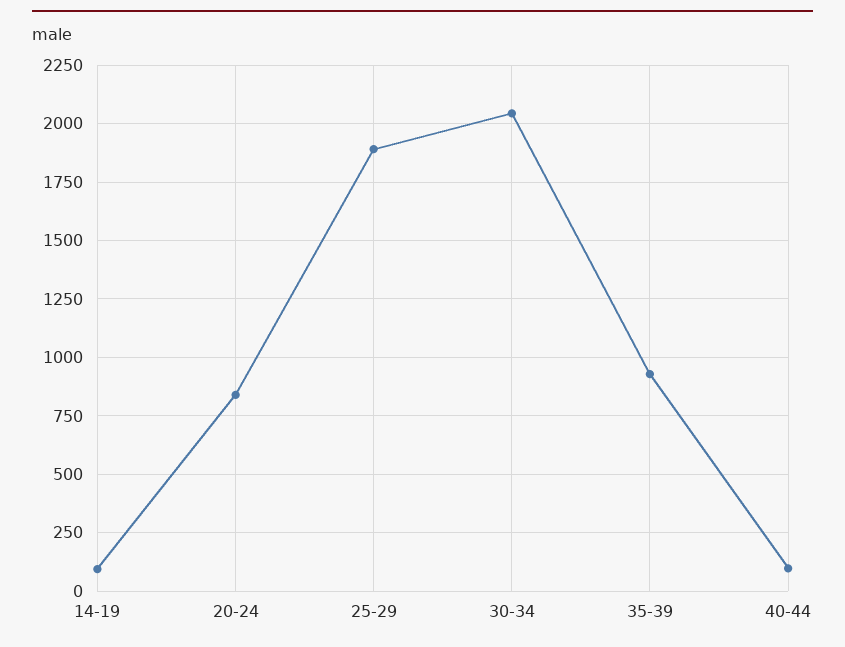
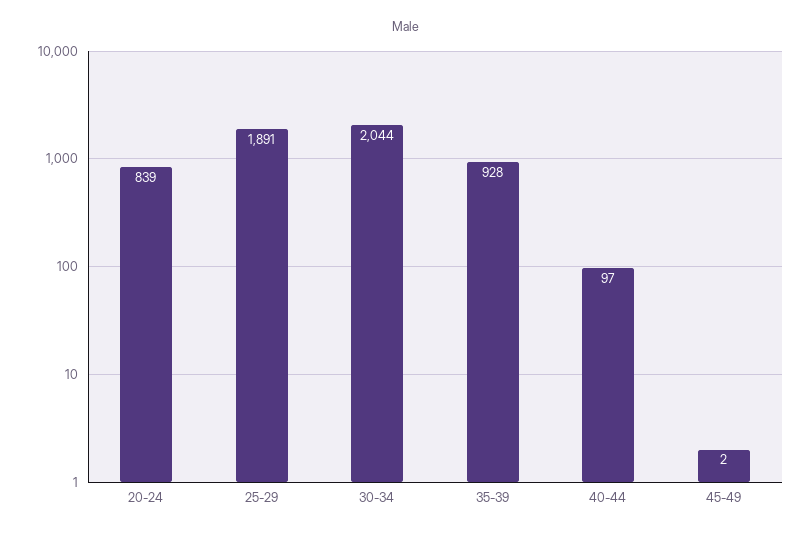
14-19: 100 -> none
45-49: none -> 2

